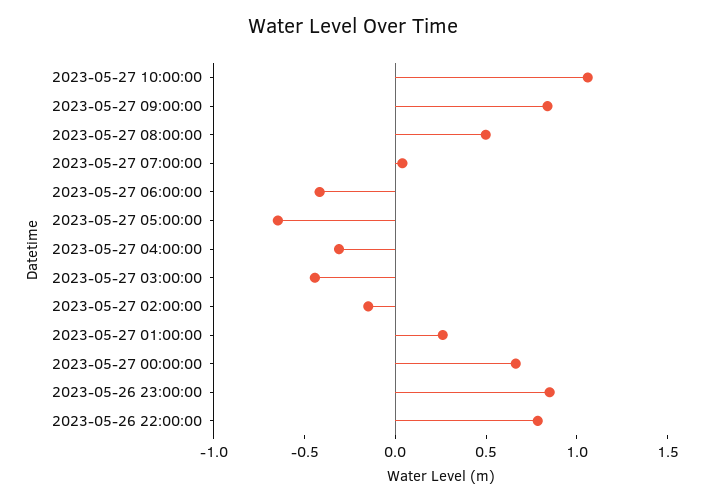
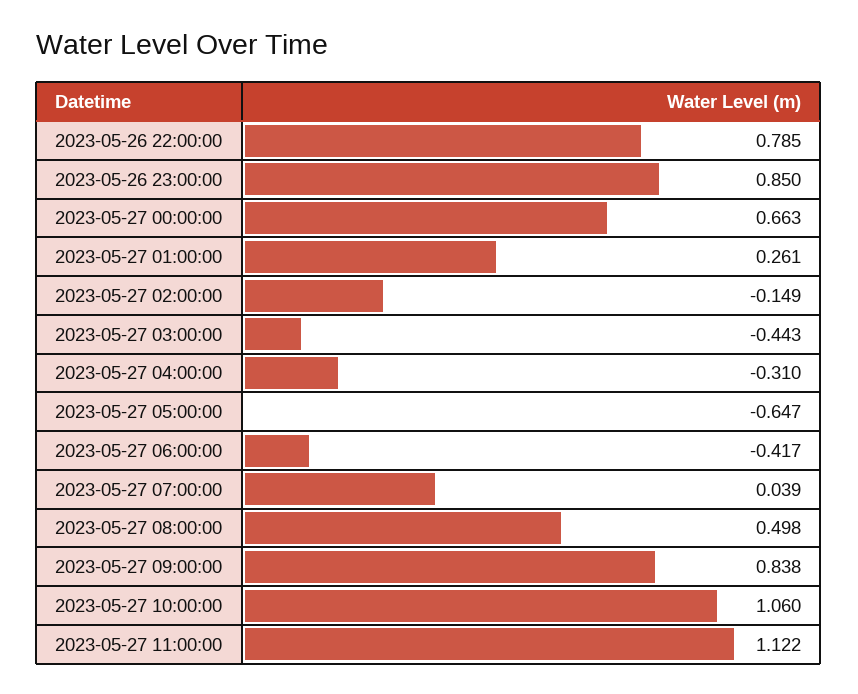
2023-05-27 11:00:00: none -> 1.122

